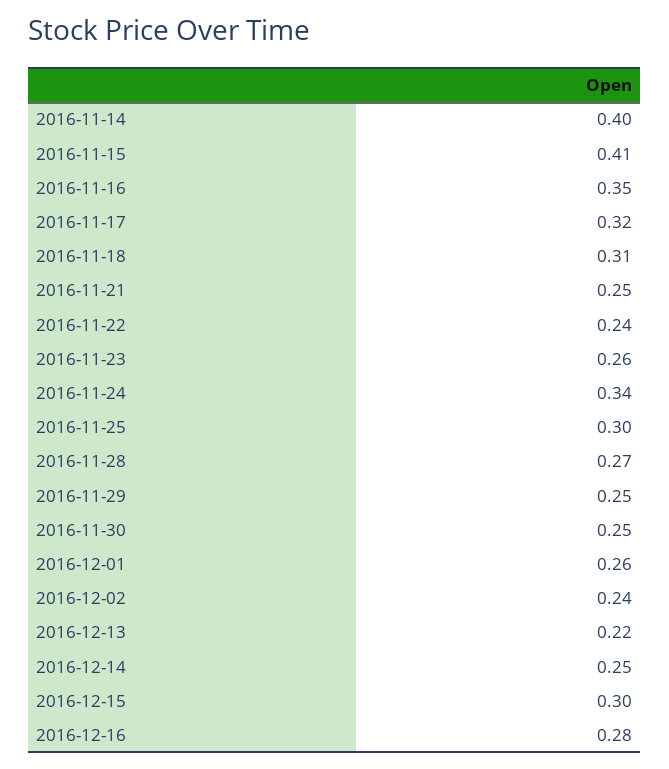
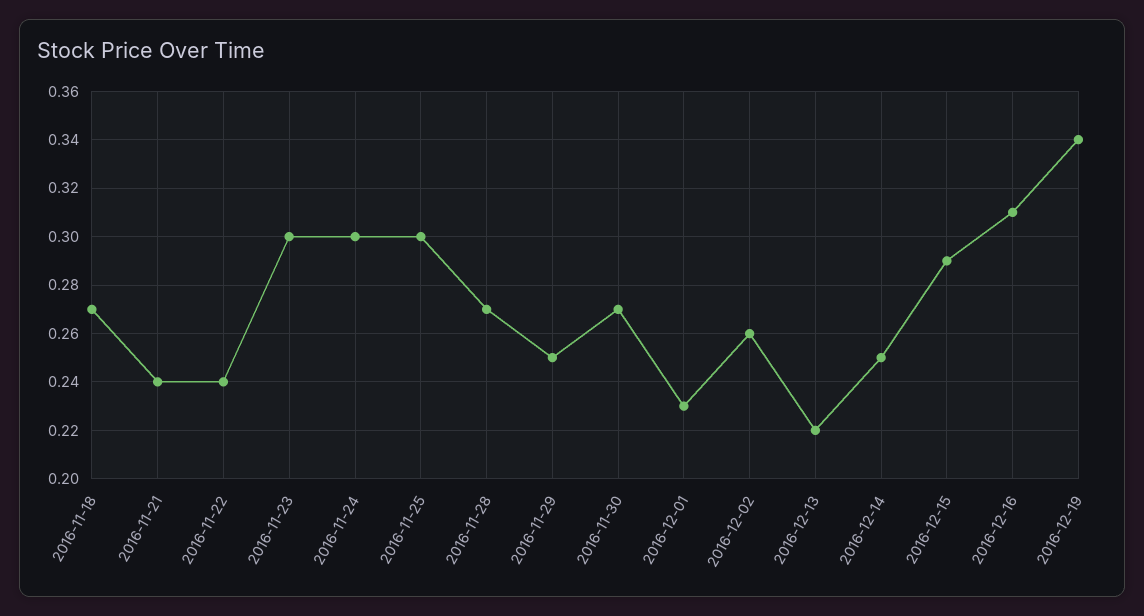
2016-11-14: 0.4 -> none
2016-11-15: 0.41 -> none
2016-11-16: 0.35 -> none
2016-11-17: 0.32 -> none
2016-11-18: 0.31 -> 0.27
2016-11-21: 0.25 -> 0.24
2016-11-23: 0.26 -> 0.3
2016-11-24: 0.34 -> 0.3
2016-11-30: 0.25 -> 0.27
2016-12-01: 0.26 -> 0.23
2016-12-02: 0.24 -> 0.26
2016-12-15: 0.3 -> 0.29
2016-12-16: 0.28 -> 0.31
2016-12-19: none -> 0.34

